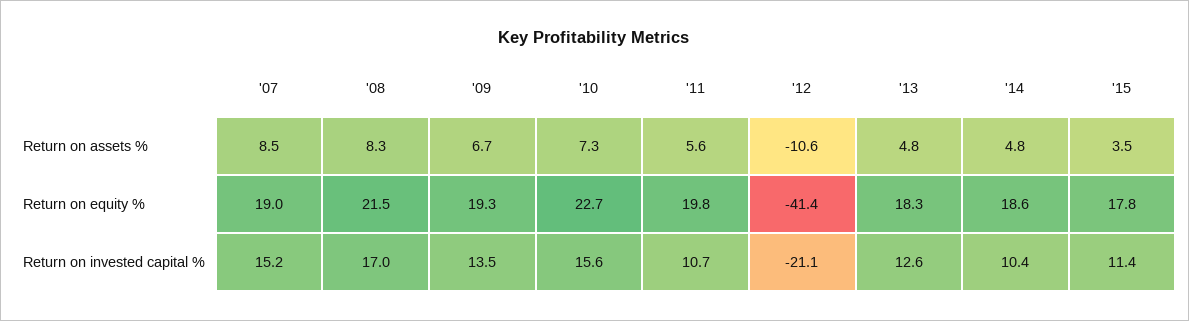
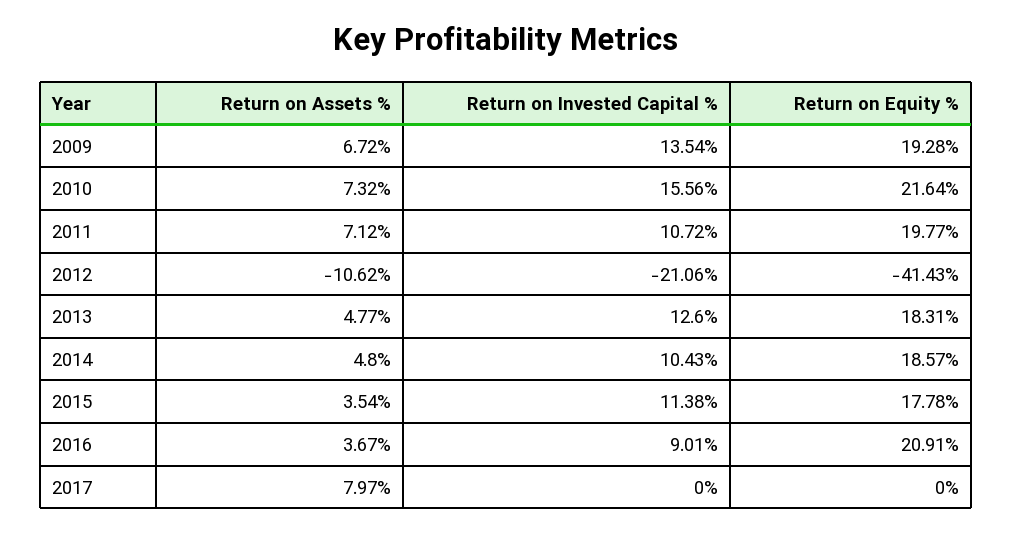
'07, Return on assets %: 8.5 -> none
'08, Return on assets %: 8.3 -> none
'11, Return on assets %: 5.6 -> 7.12
'07, Return on equity %: 19 -> none
'08, Return on equity %: 21.5 -> none
'10, Return on equity %: 22.7 -> 21.64
'07, Return on invested capital %: 15.2 -> none
'08, Return on invested capital %: 17 -> none
2016, Return on assets %: none -> 3.67
2016, Return on invested capital %: none -> 9.01
2016, Return on equity %: none -> 20.91
2017, Return on assets %: none -> 7.97
2017, Return on invested capital %: none -> 0
2017, Return on equity %: none -> 0

